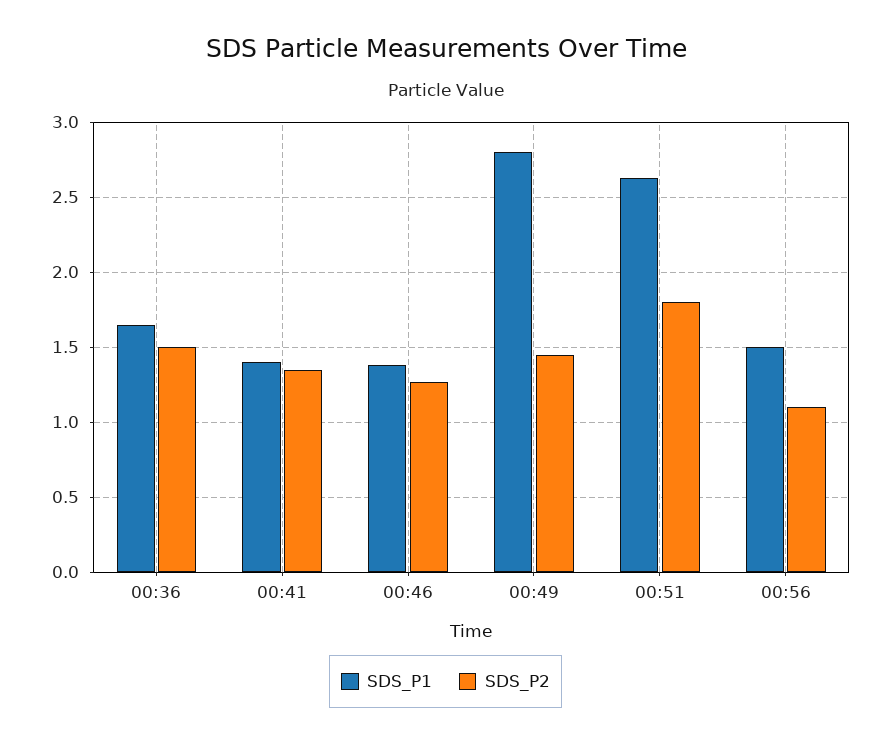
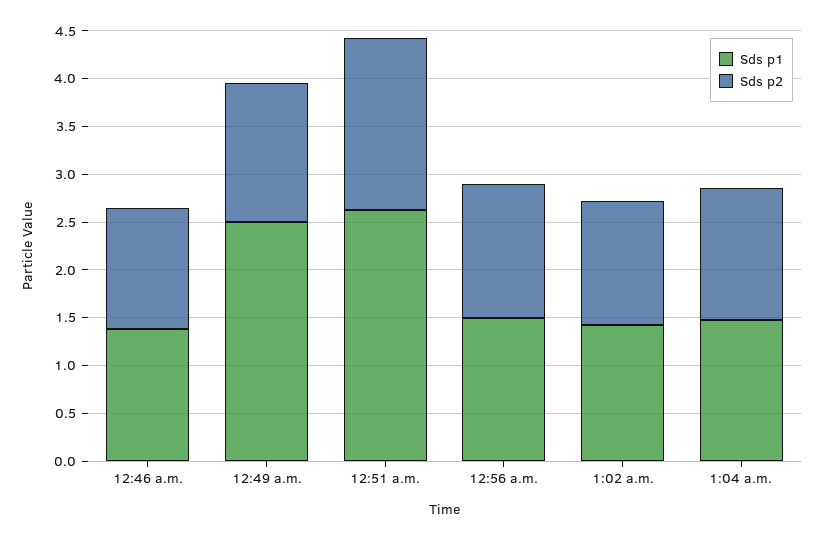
SDS_P1, 00:36: 1.65 -> none
SDS_P2, 00:36: 1.5 -> none
SDS_P1, 00:41: 1.4 -> none
SDS_P2, 00:41: 1.35 -> none
SDS_P1, 00:49: 2.8 -> 2.5
SDS_P2, 00:56: 1.1 -> 1.4
SDS_P1, 1:02 a.m.: none -> 1.4
SDS_P2, 1:02 a.m.: none -> 1.3
SDS_P1, 1:04 a.m.: none -> 1.5
SDS_P2, 1:04 a.m.: none -> 1.4

